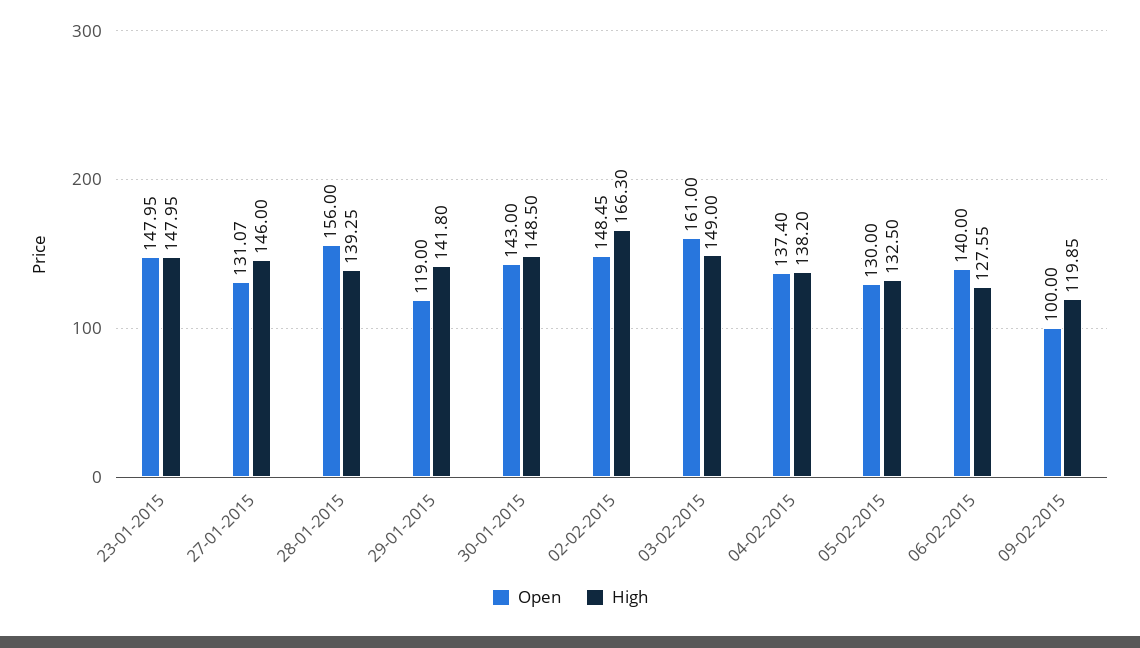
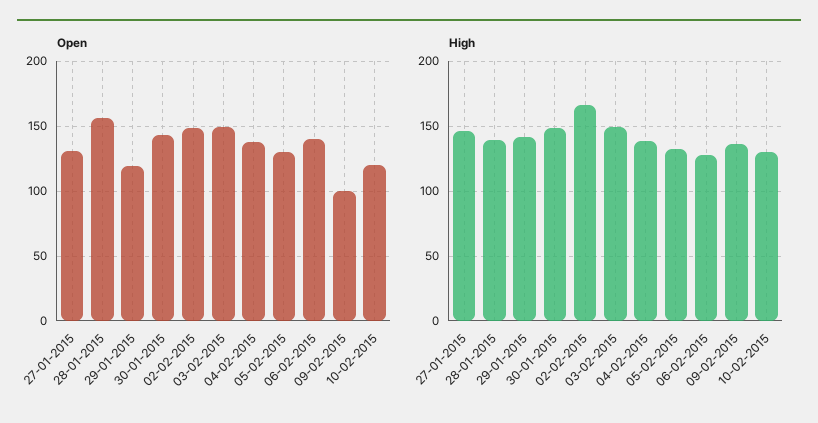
Open, 23-01-2015: 147.95 -> none
High, 23-01-2015: 147.95 -> none
Open, 03-02-2015: 161 -> 150
High, 09-02-2015: 119.85 -> 135
Open, 10-02-2015: none -> 120
High, 10-02-2015: none -> 130

